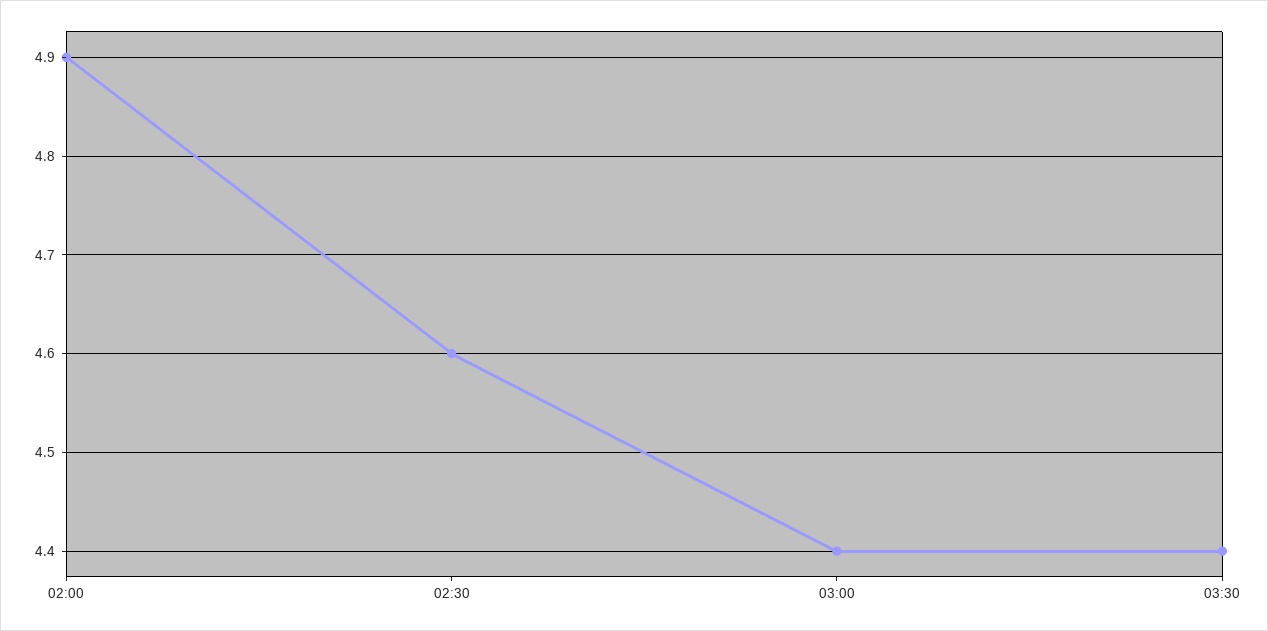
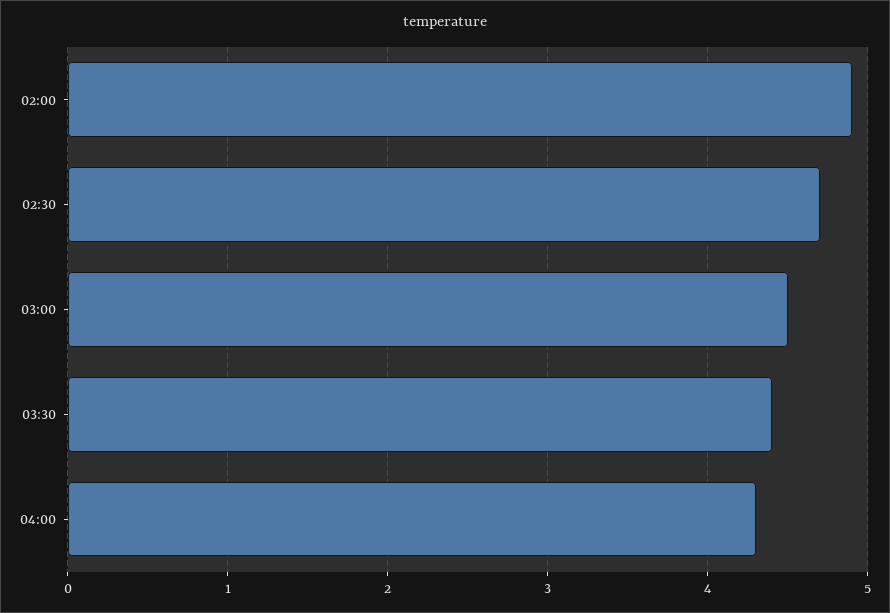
02:30: 4.6 -> 4.7
03:00: 4.4 -> 4.5
04:00: none -> 4.3

